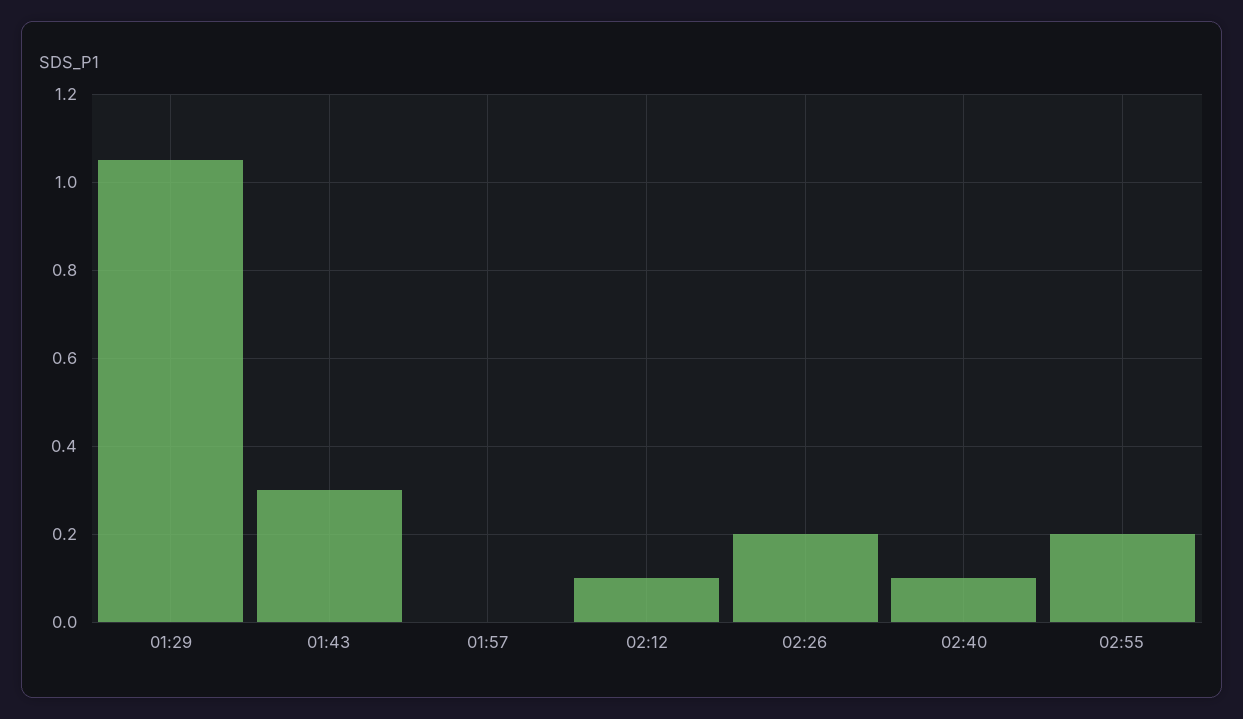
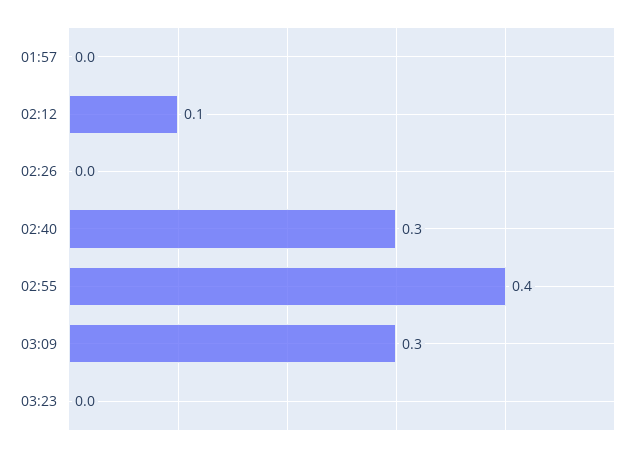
01:29: 1.05 -> none
01:43: 0.3 -> none
02:26: 0.2 -> 0
02:40: 0.1 -> 0.3
02:55: 0.2 -> 0.4
03:09: none -> 0.3
03:23: none -> 0

